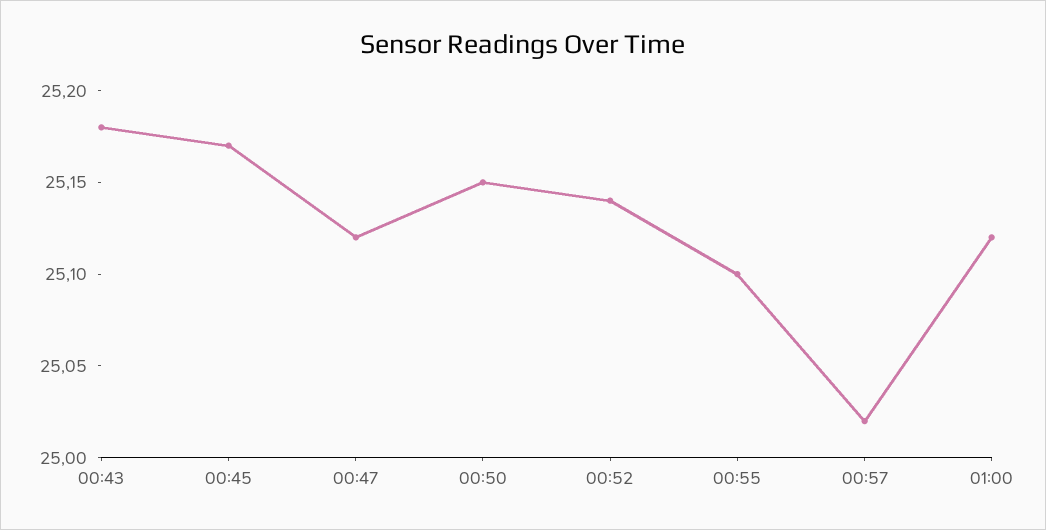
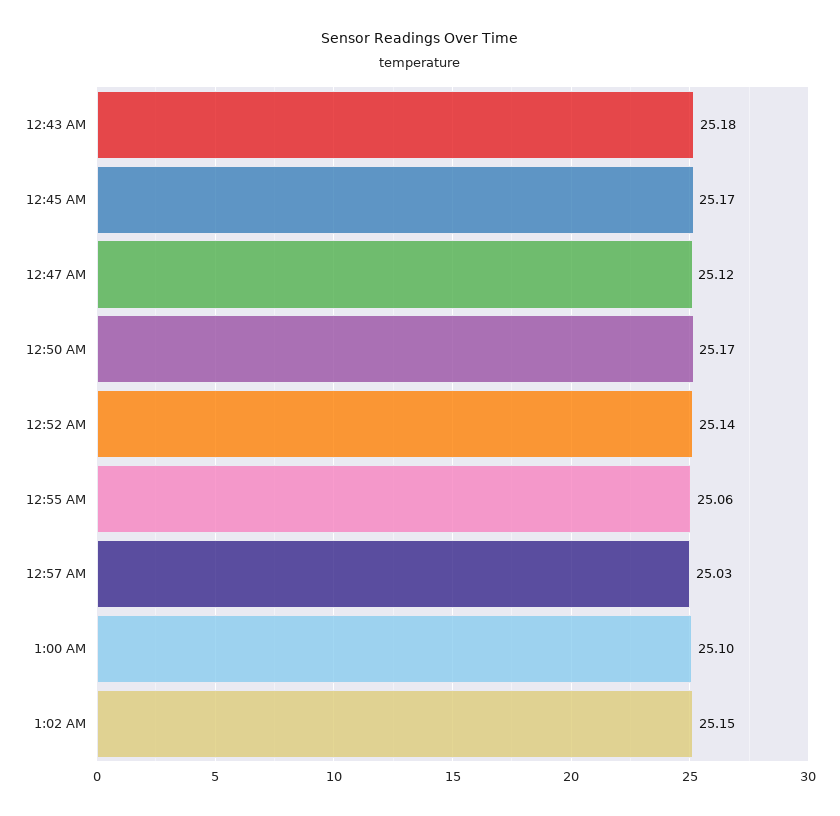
00:50: 25.15 -> 25.17
00:55: 25.1 -> 25.06
00:57: 25.02 -> 25.03
01:00: 25.12 -> 25.1
1:02 AM: none -> 25.15

